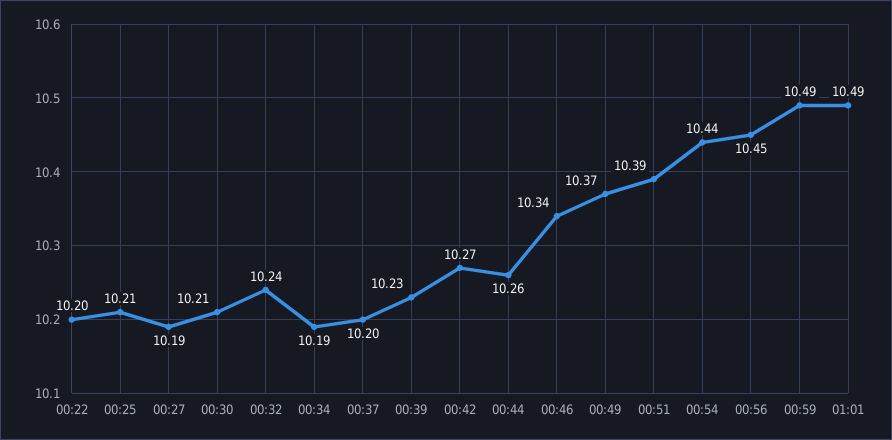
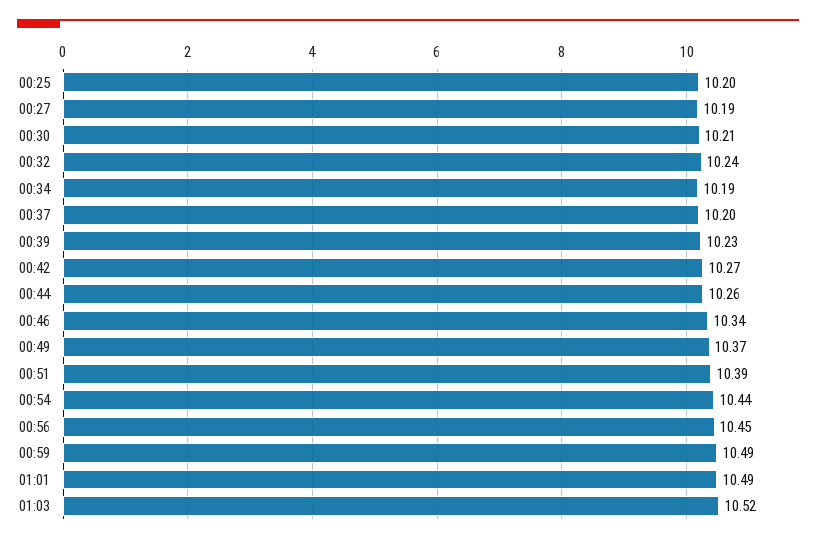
00:22: 10.2 -> none
00:25: 10.21 -> 10.2
01:03: none -> 10.52

